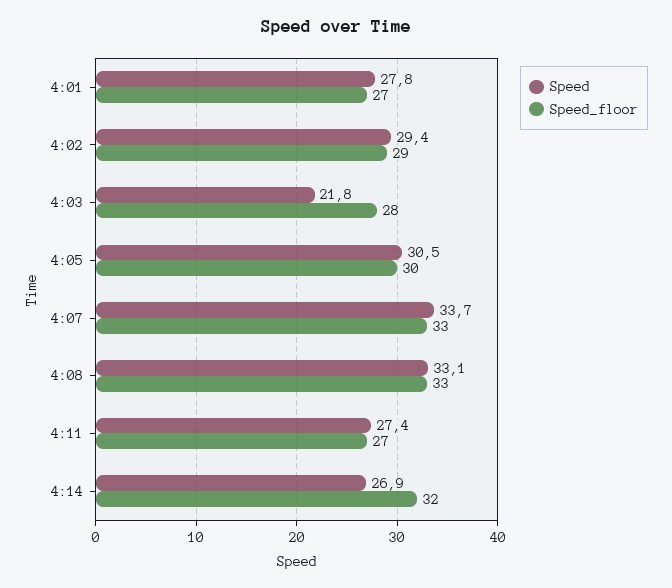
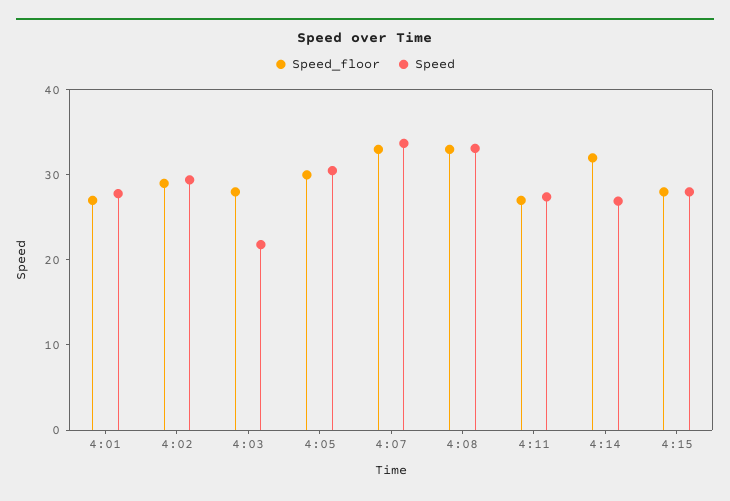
Speed_floor, 4:15: none -> 28
Speed, 4:15: none -> 28

